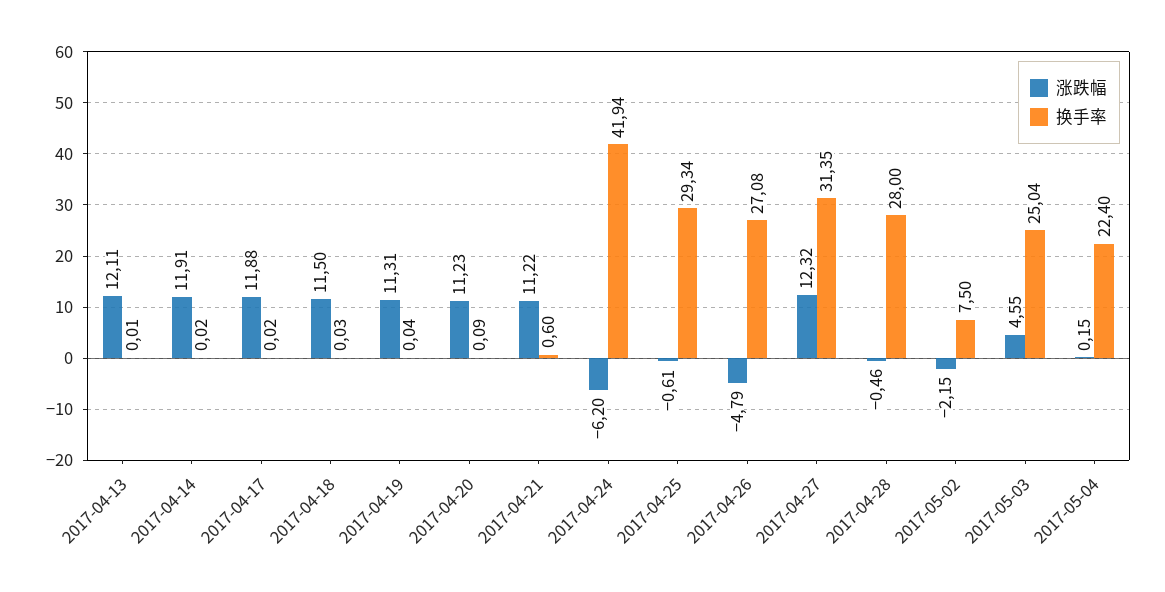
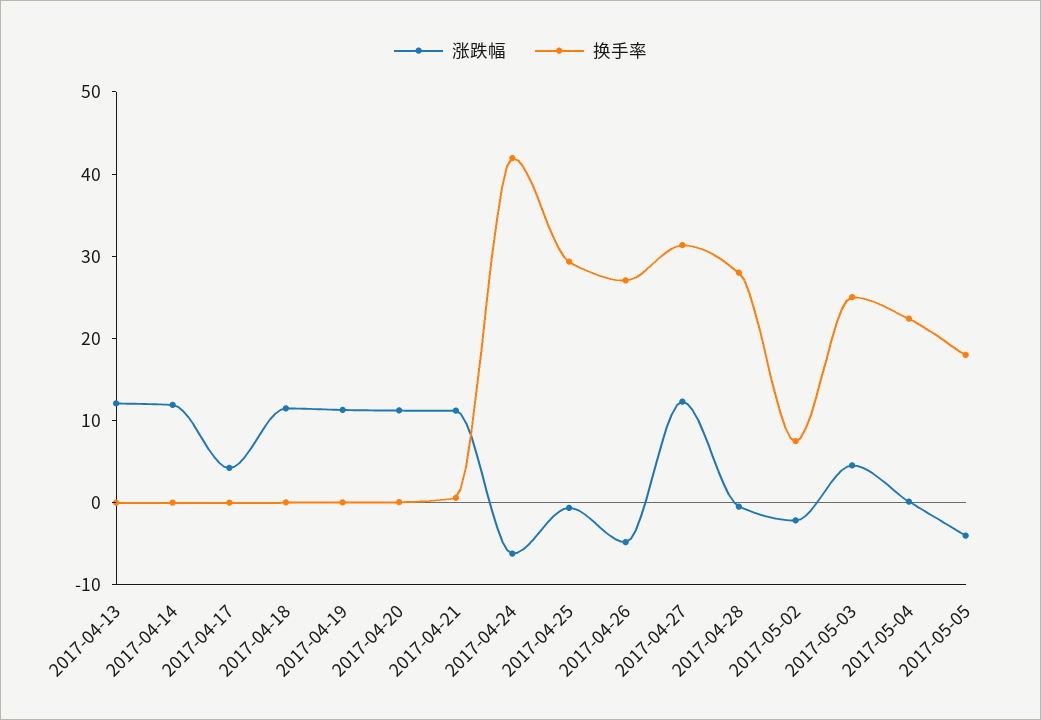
涨跌幅, 2017-04-17: 11.88 -> 4
涨跌幅, 2017-05-05: none -> -4
换手率, 2017-05-05: none -> 18

